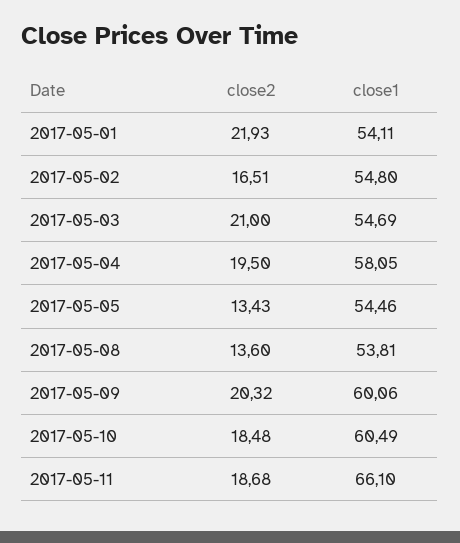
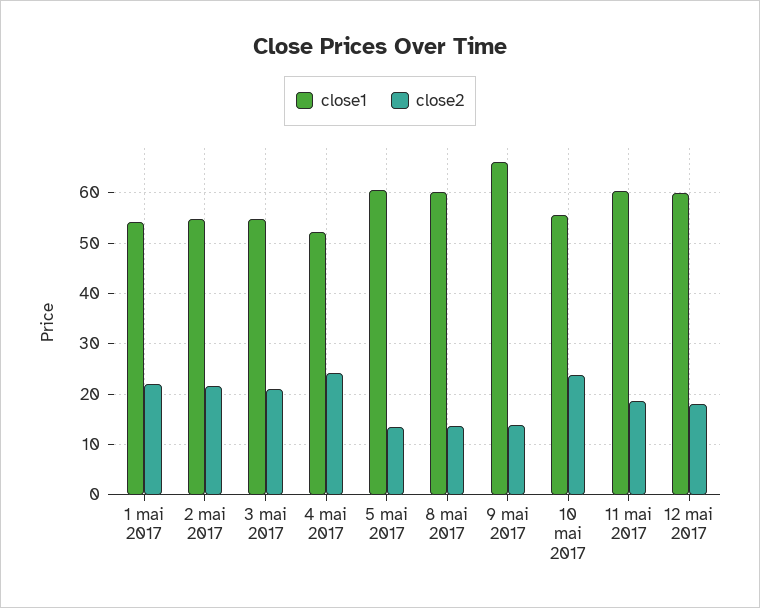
close2, 2017-05-02: 16.51 -> 22
close2, 2017-05-04: 19.5 -> 24
close1, 2017-05-04: 58.05 -> 52
close1, 2017-05-05: 54.46 -> 60
close1, 2017-05-08: 53.81 -> 60
close2, 2017-05-09: 20.32 -> 14
close1, 2017-05-09: 60.06 -> 66
close2, 2017-05-10: 18.48 -> 24
close1, 2017-05-10: 60.49 -> 56
close1, 2017-05-11: 66.1 -> 60
close1, 12 mai 2017: none -> 60
close2, 12 mai 2017: none -> 18

